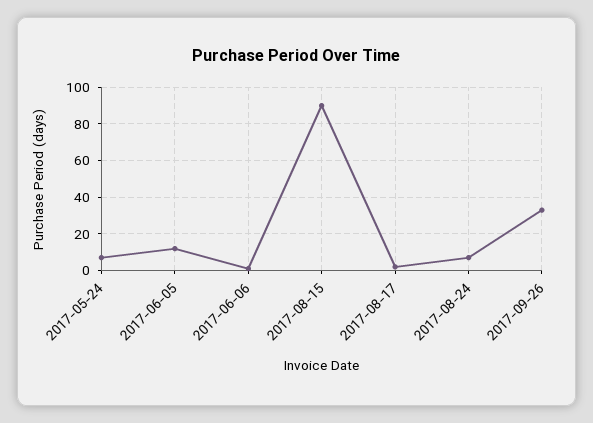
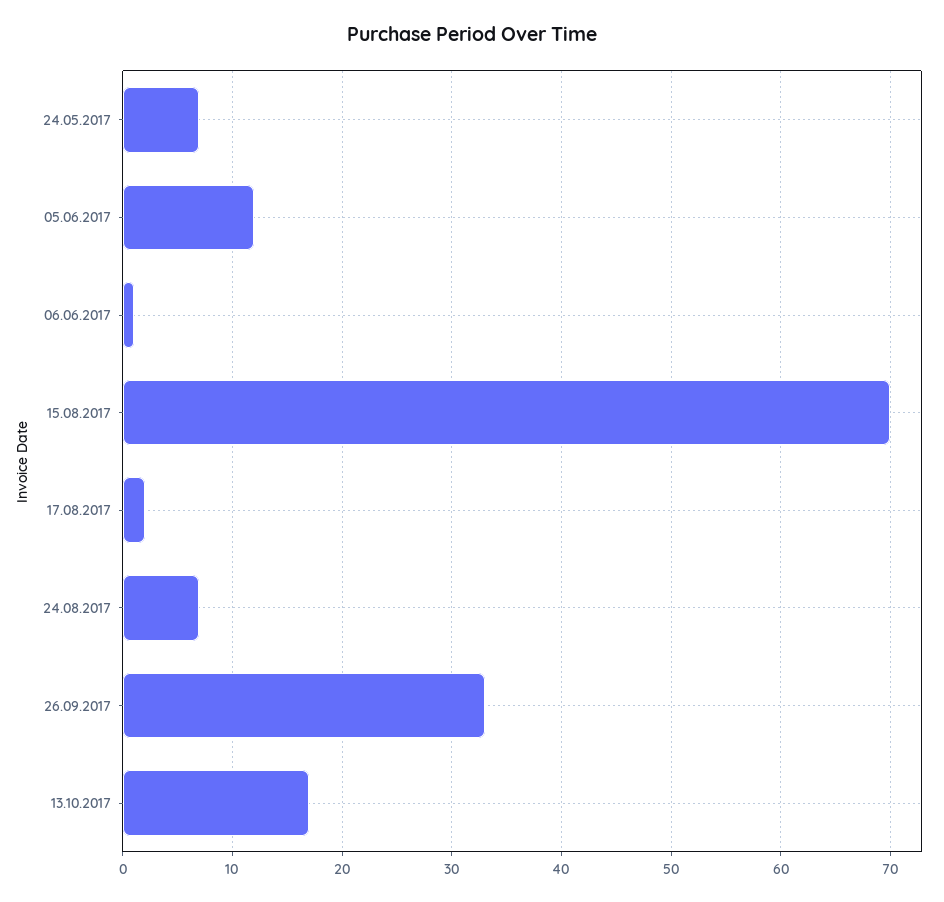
2017-08-15: 90 -> 70
13.10.2017: none -> 17

